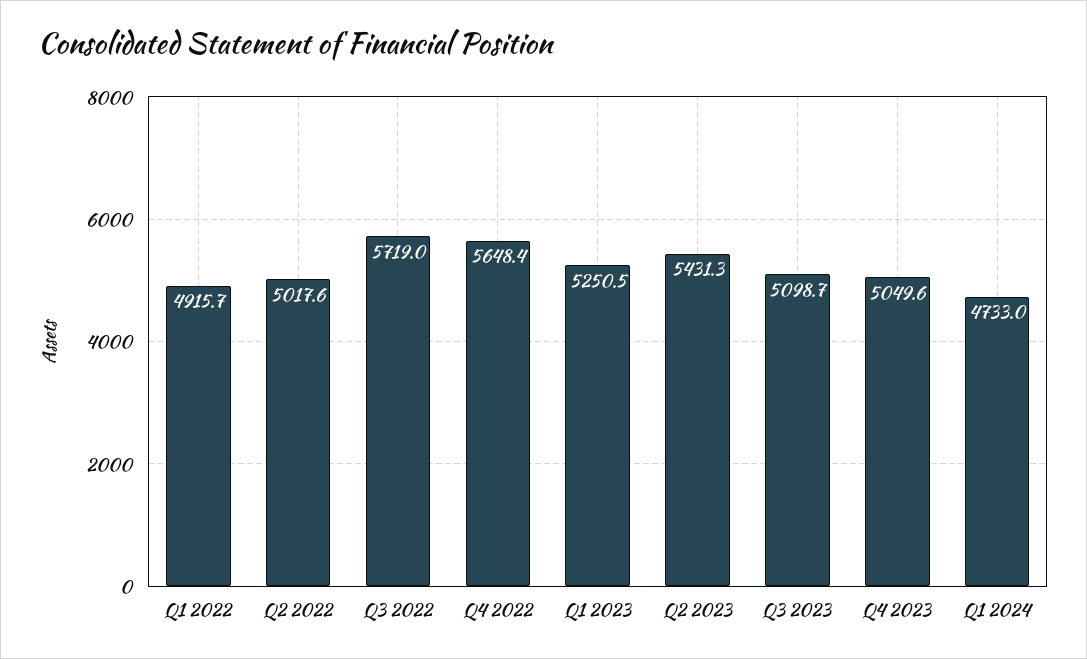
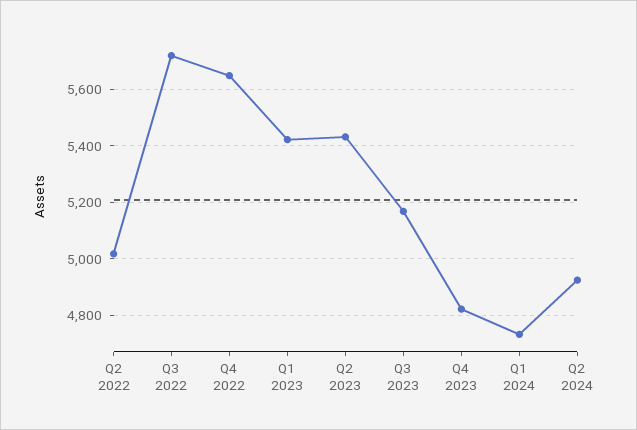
Q1 2022: 4915.7 -> none
Q1 2023: 5250.5 -> 5425
Q3 2023: 5098.7 -> 5175
Q4 2023: 5049.6 -> 4825
Q2 2024: none -> 4925

